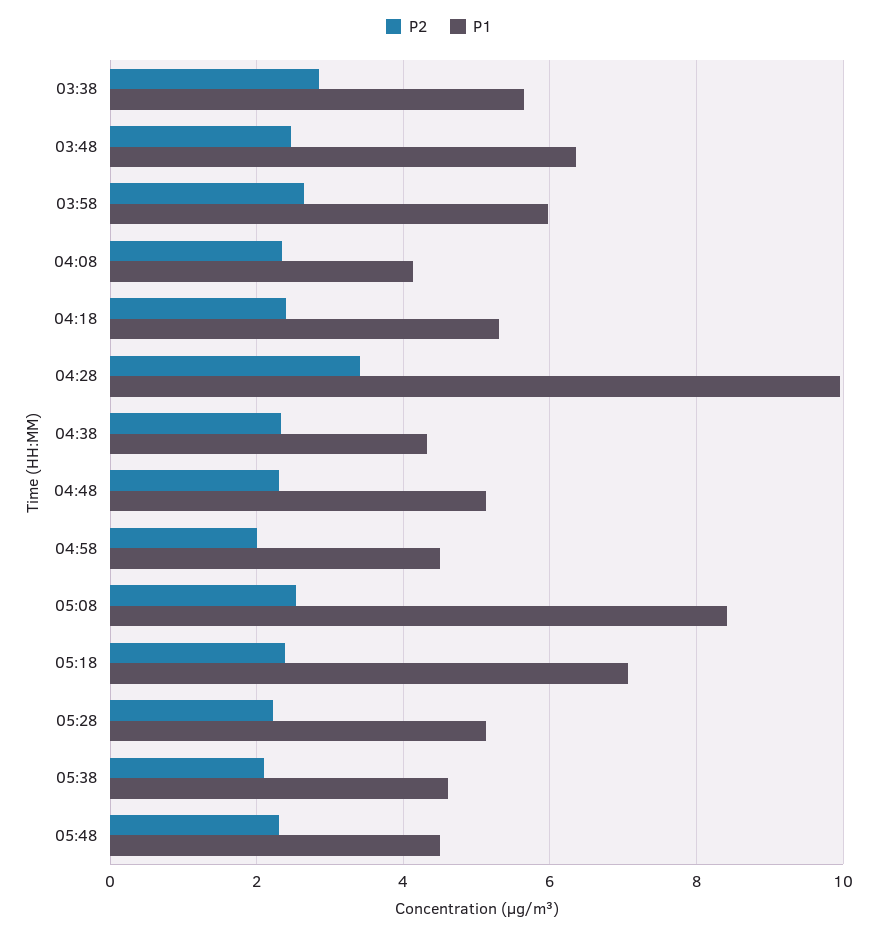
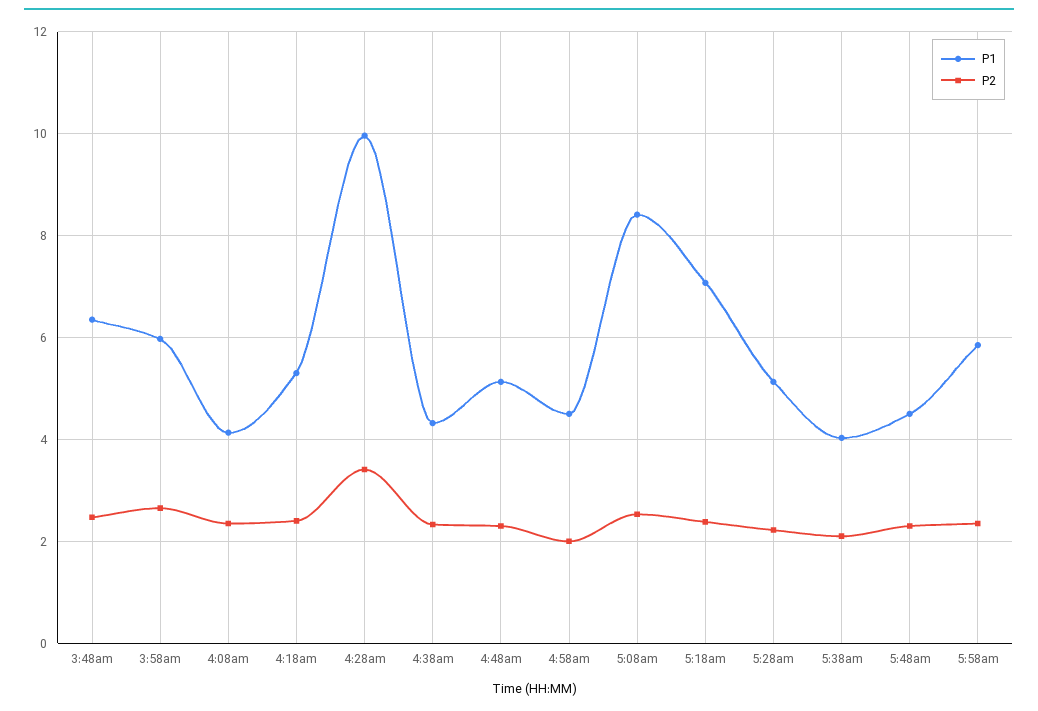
P2, 03:38: 2.8 -> none
P1, 03:38: 5.6 -> none
P1, 05:38: 4.6 -> 4
P1, 5:58am: none -> 5.8
P2, 5:58am: none -> 2.4

